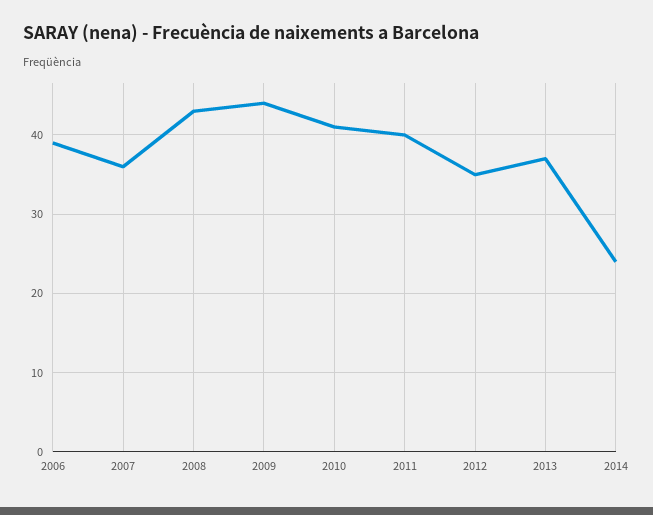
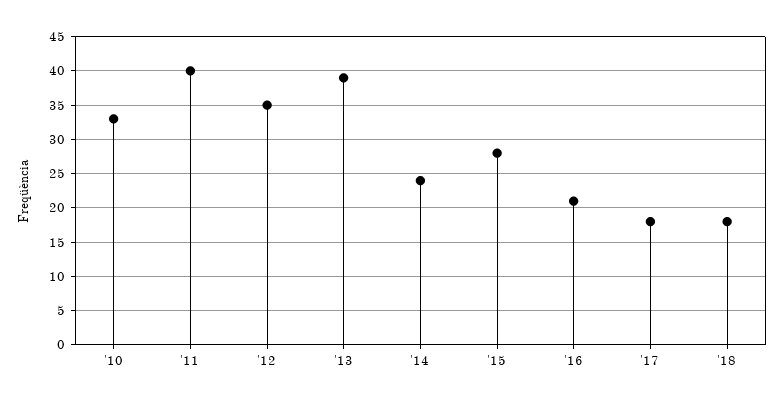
2006: 39 -> none
2007: 36 -> none
2008: 43 -> none
2009: 44 -> none
2010: 41 -> 33
2013: 37 -> 39
'15: none -> 28
'16: none -> 21
'17: none -> 18
'18: none -> 18

